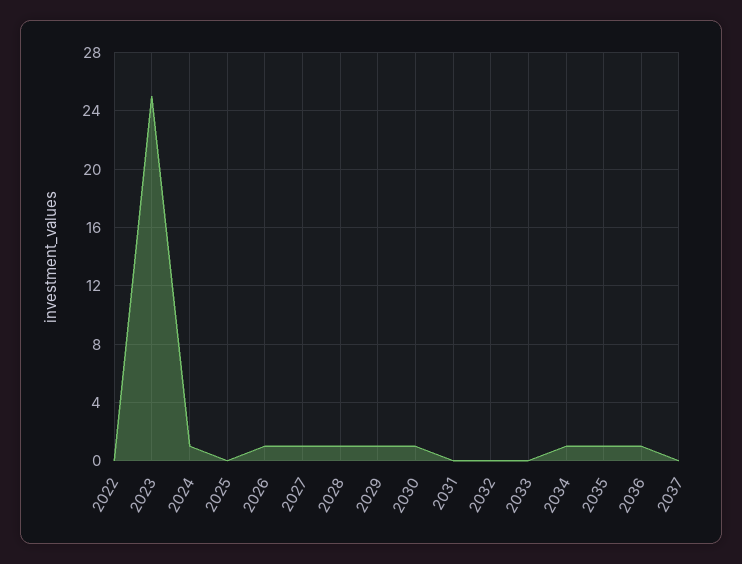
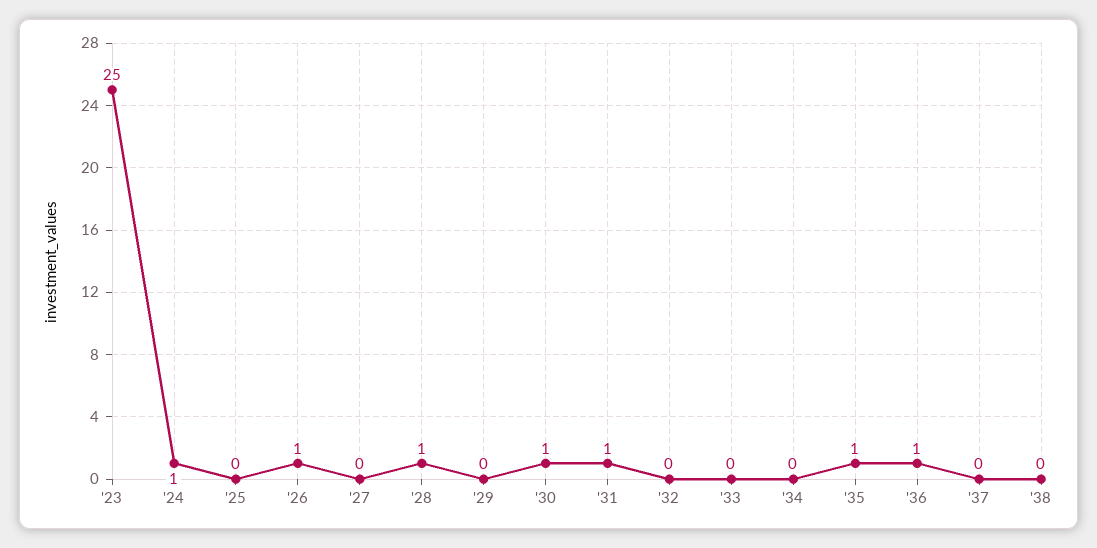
2022: 0 -> none
2027: 1 -> 0
2029: 1 -> 0
2031: 0 -> 1
2034: 1 -> 0
'38: none -> 0

